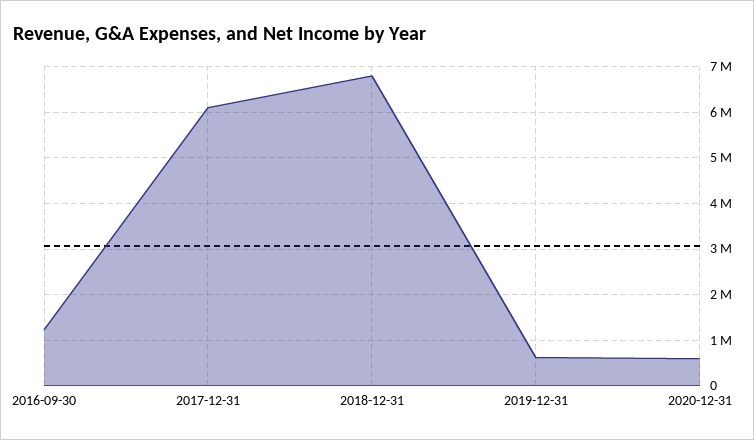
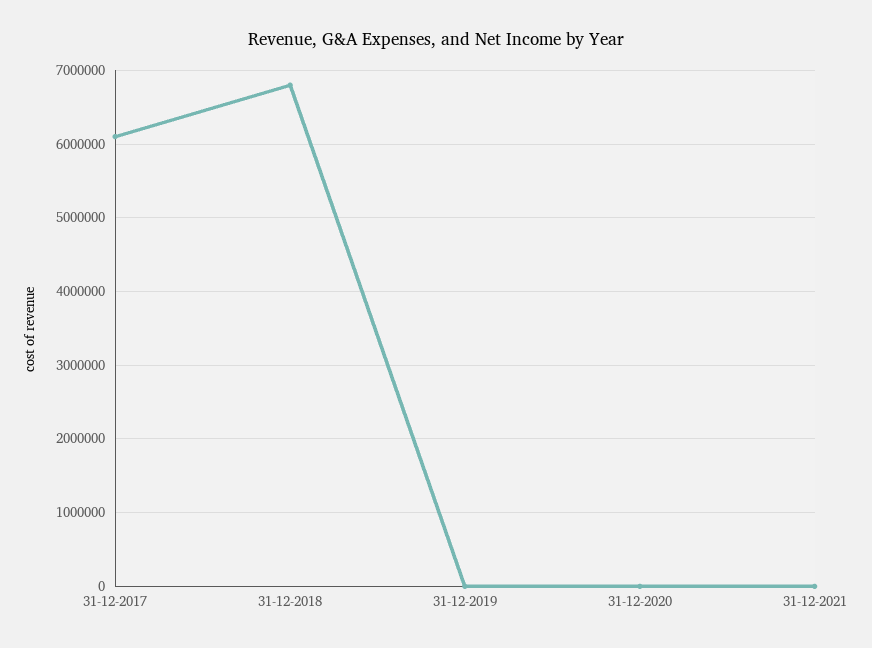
2016-09-30: 1200000 -> none
2019-12-31: 600000 -> 0
2020-12-31: 600000 -> 0
31-12-2021: none -> 0

